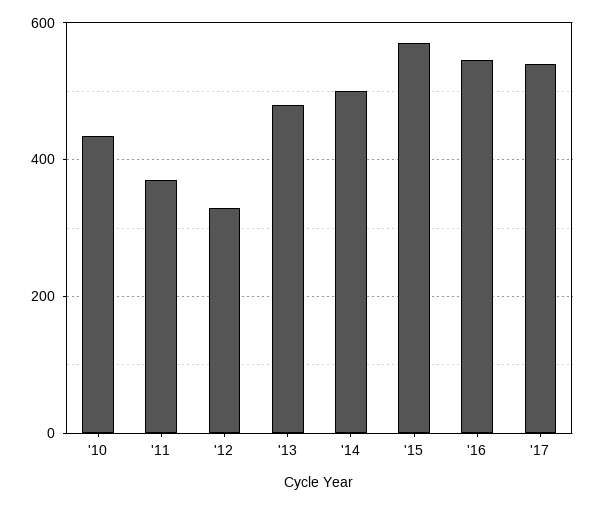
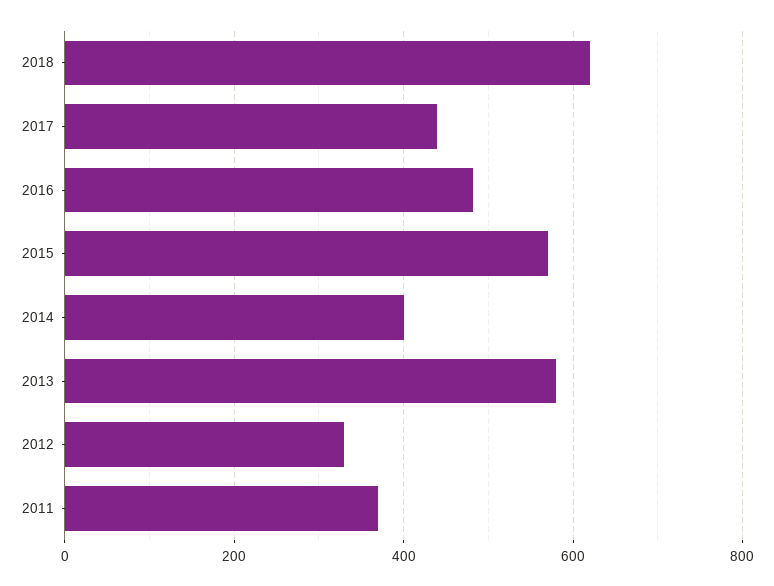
'10: 440 -> none
'13: 480 -> 580
'14: 500 -> 400
'16: 540 -> 480
'17: 540 -> 440
2018: none -> 620

